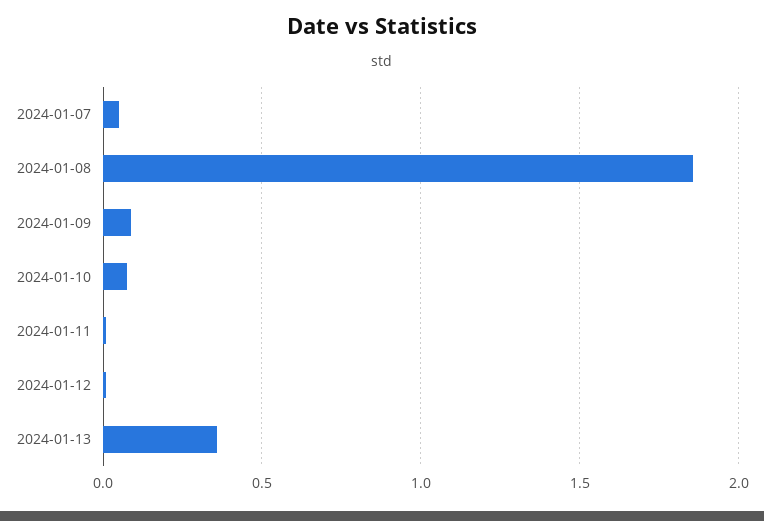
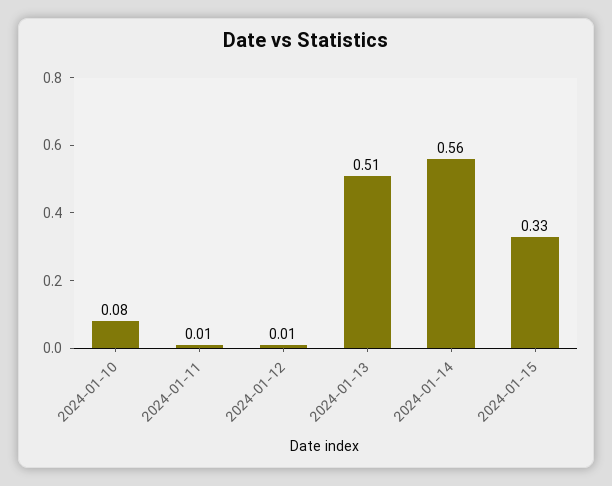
2024-01-07: 0.05 -> none
2024-01-08: 1.85 -> none
2024-01-09: 0.1 -> none
2024-01-13: 0.35 -> 0.51
2024-01-14: none -> 0.56
2024-01-15: none -> 0.33

